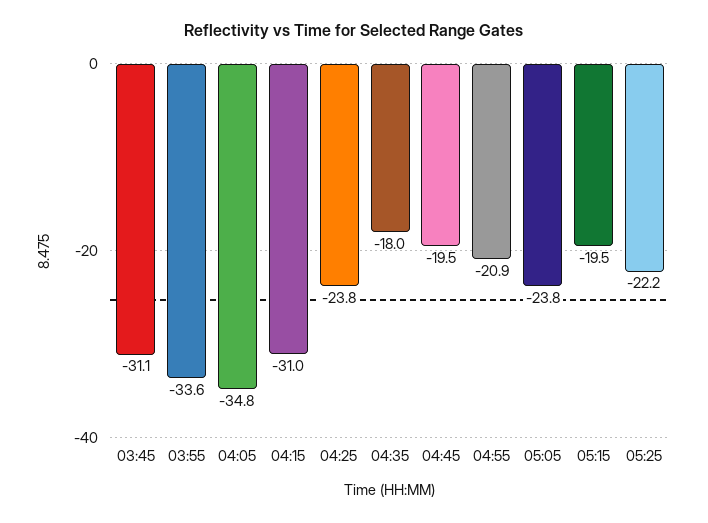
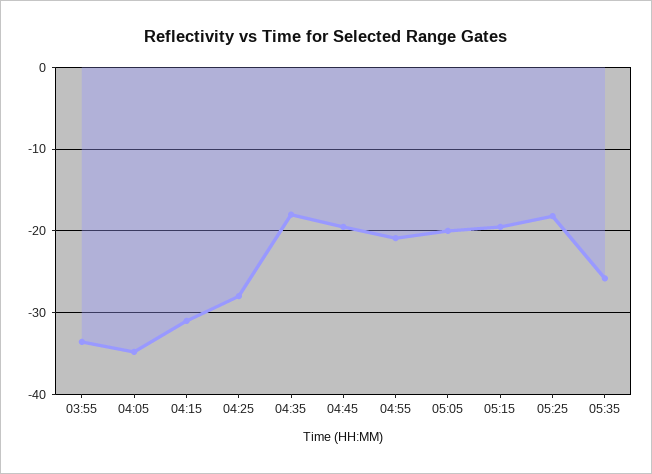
03:45: -31.1 -> none
04:25: -23.8 -> -28
05:05: -23.8 -> -20
05:25: -22.2 -> -18
05:35: none -> -26

